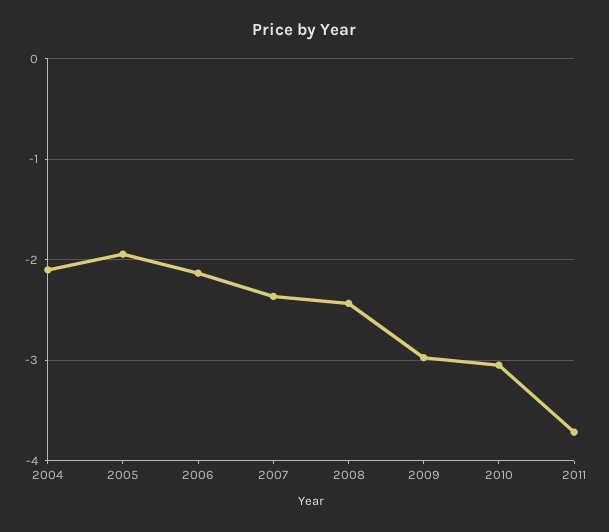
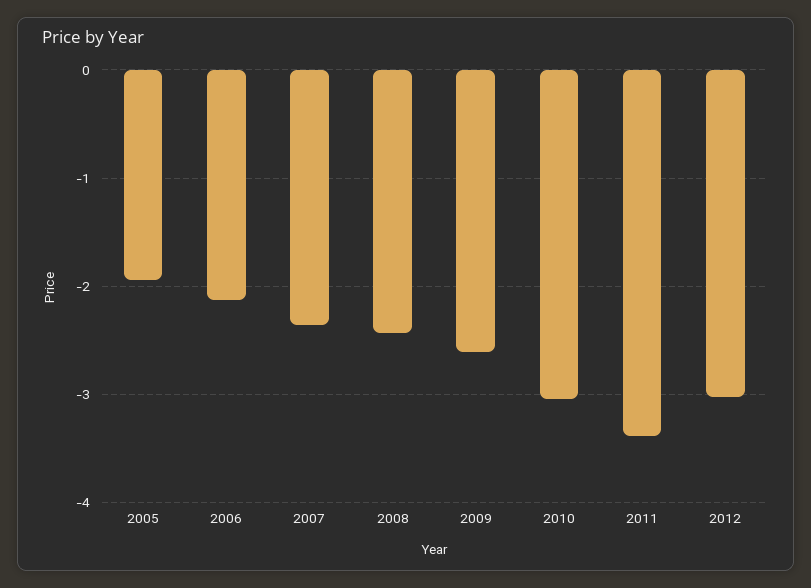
2004: -2.1 -> none
2009: -3 -> -2.6
2011: -3.7 -> -3.4
2012: none -> -3

